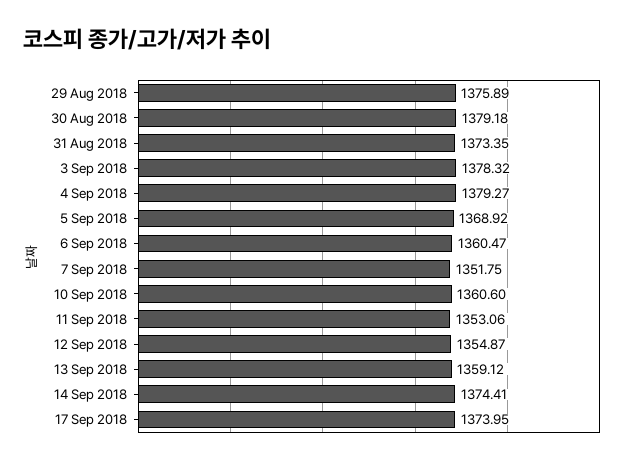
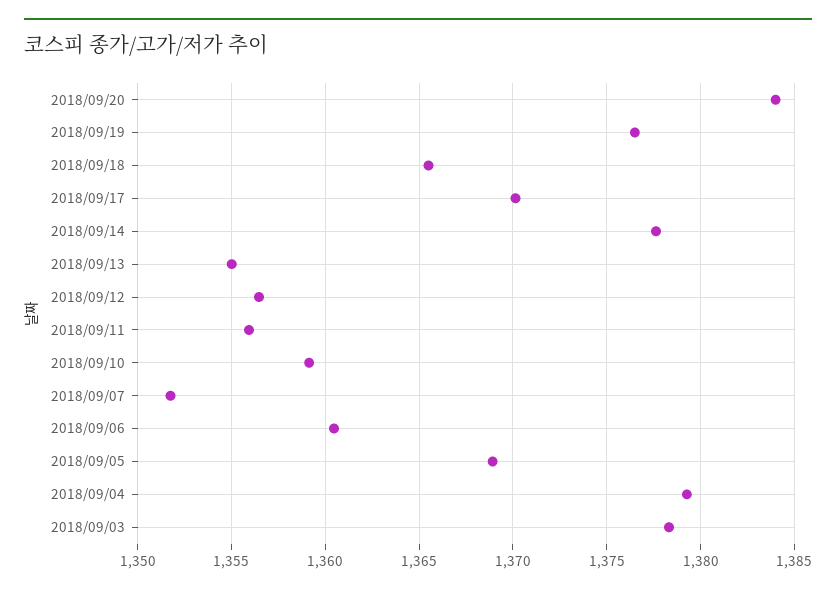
29 Aug 2018: 1375.89 -> none
30 Aug 2018: 1379.18 -> none
31 Aug 2018: 1373.35 -> none
10 Sep 2018: 1360.6 -> 1359
11 Sep 2018: 1353.06 -> 1356
12 Sep 2018: 1354.87 -> 1356.5
13 Sep 2018: 1359.12 -> 1355
14 Sep 2018: 1374.41 -> 1377.5
17 Sep 2018: 1373.95 -> 1370
2018/09/20: none -> 1384
2018/09/19: none -> 1376.5
2018/09/18: none -> 1365.5

